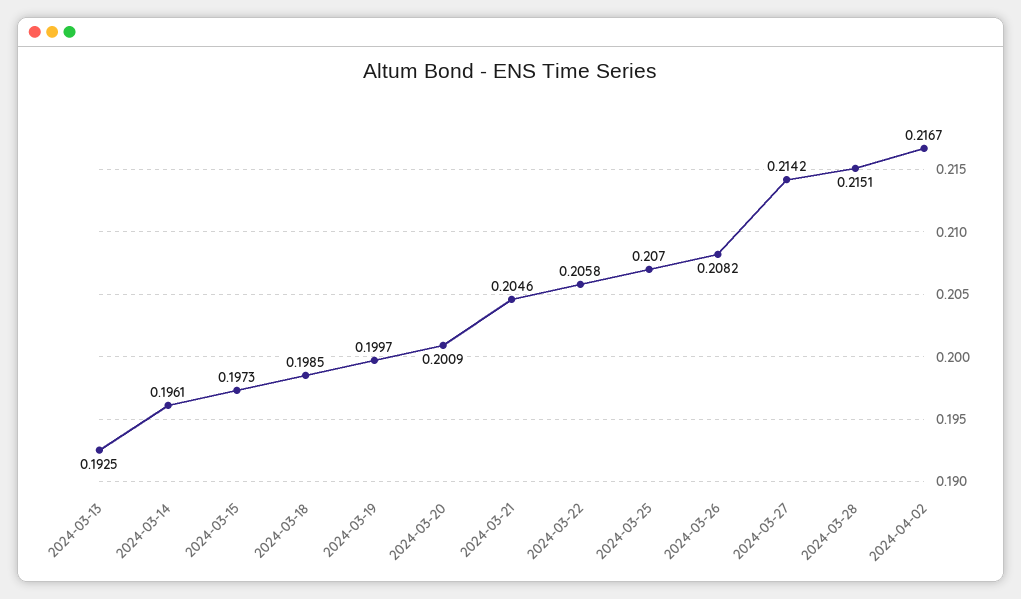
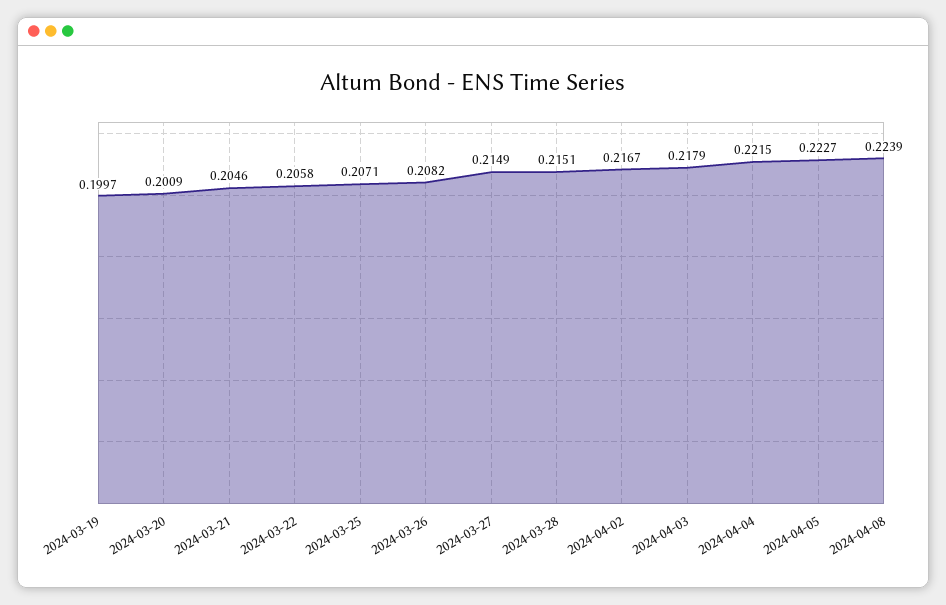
2024-03-13: 0.1925 -> none
2024-03-14: 0.1961 -> none
2024-03-15: 0.1973 -> none
2024-03-18: 0.1985 -> none
2024-03-25: 0.207 -> 0.2071
2024-03-27: 0.2142 -> 0.2149
2024-04-03: none -> 0.2179
2024-04-04: none -> 0.2215
2024-04-05: none -> 0.2227
2024-04-08: none -> 0.2239

